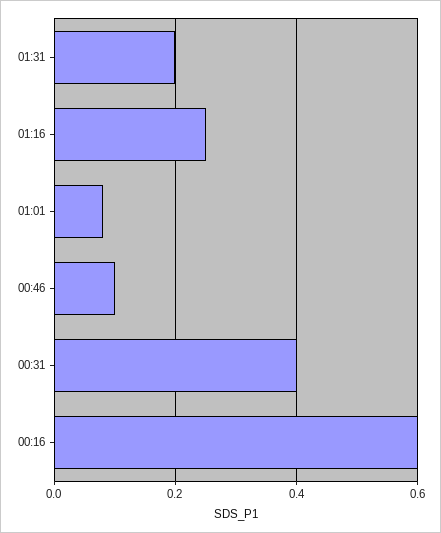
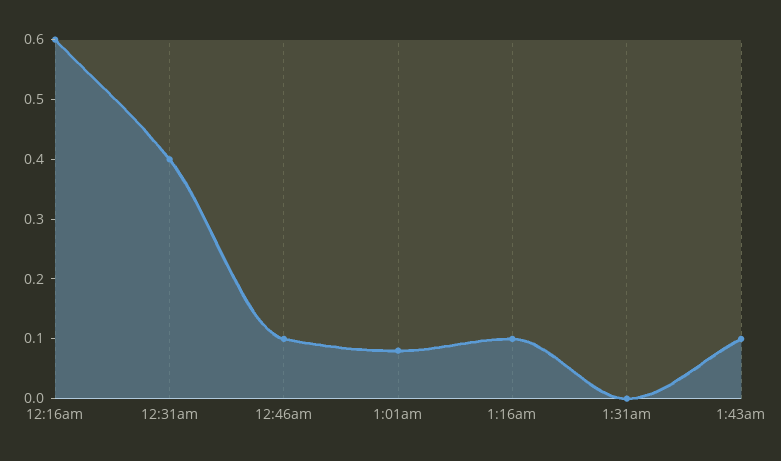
01:31: 0.2 -> 0
01:16: 0.25 -> 0.1
1:43am: none -> 0.1

